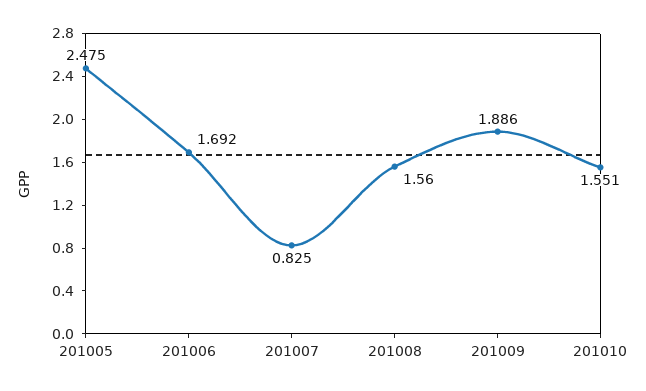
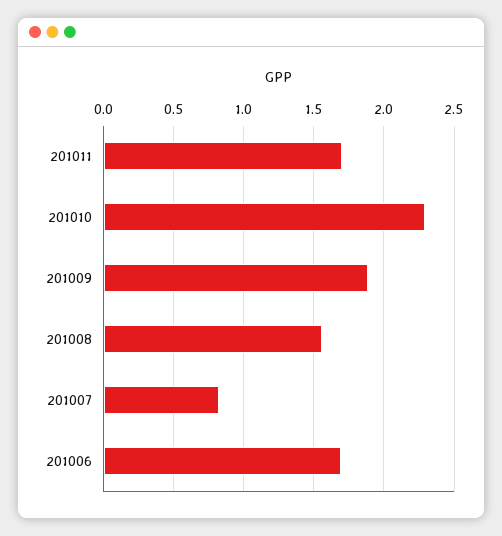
201005: 2.475 -> none
201010: 1.551 -> 2.3
201011: none -> 1.7

